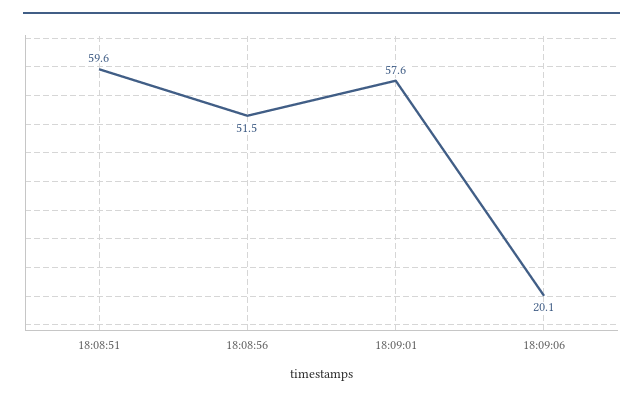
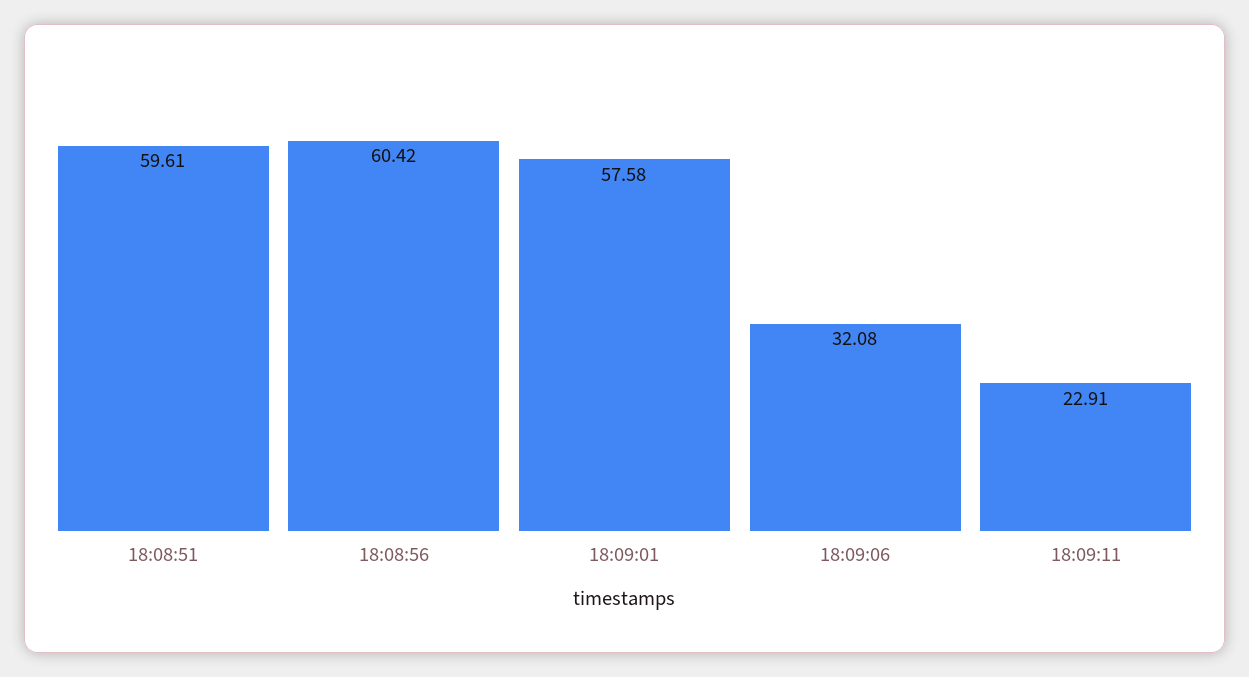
18:08:56: 51.5 -> 60.42
18:09:06: 20.1 -> 32.08
18:09:11: none -> 22.91

